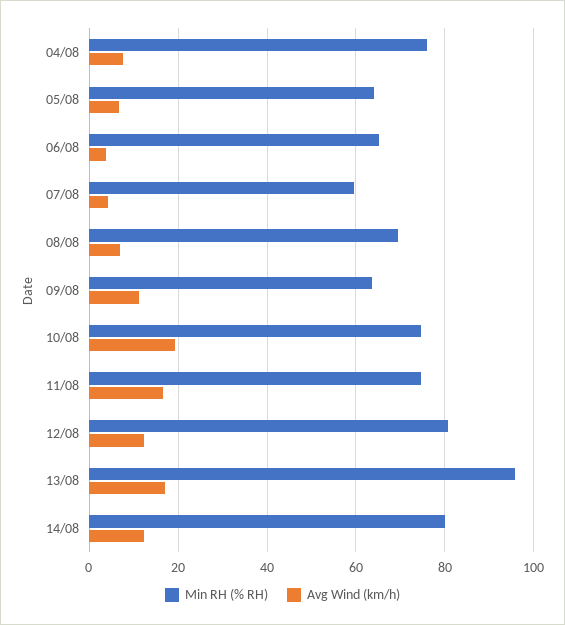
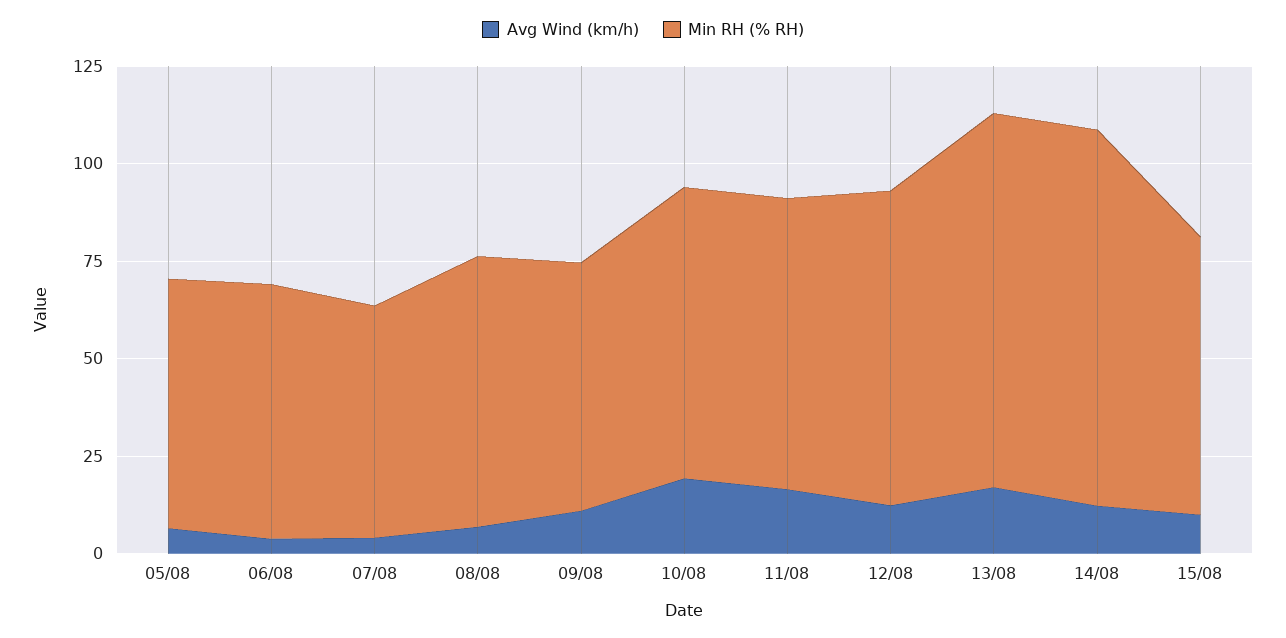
Min RH (% RH), 04/08: 76 -> none
Avg Wind (km/h), 04/08: 8 -> none
Min RH (% RH), 14/08: 80 -> 95
Avg Wind (km/h), 15/08: none -> 10
Min RH (% RH), 15/08: none -> 70

